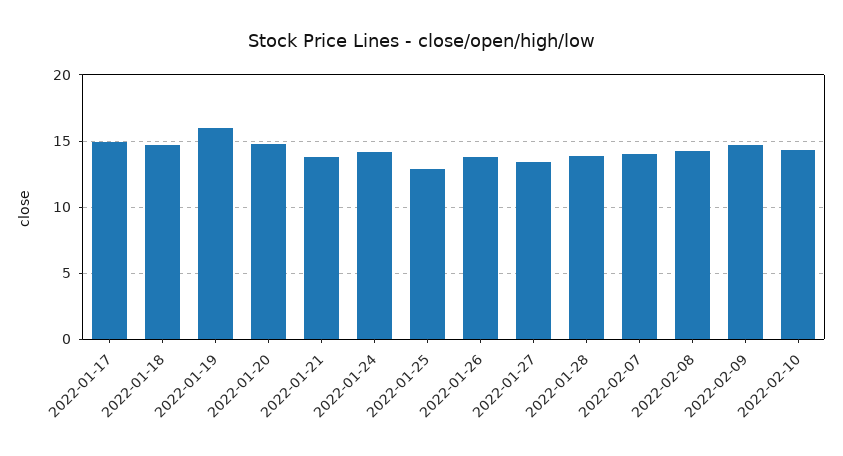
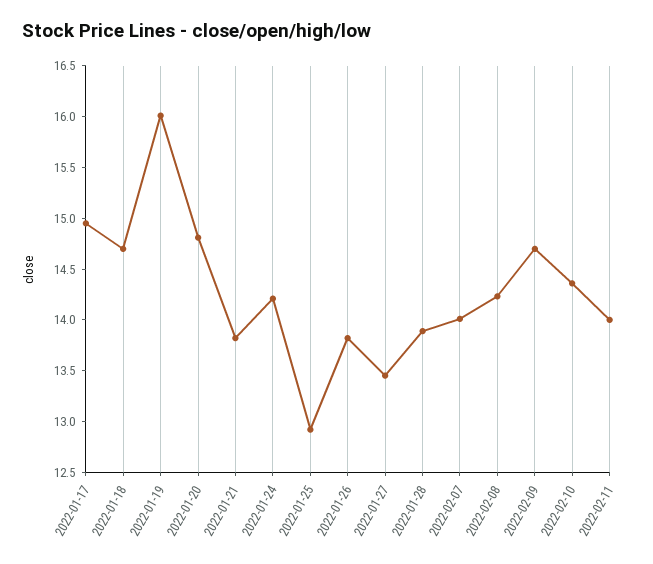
2022-02-11: none -> 14

